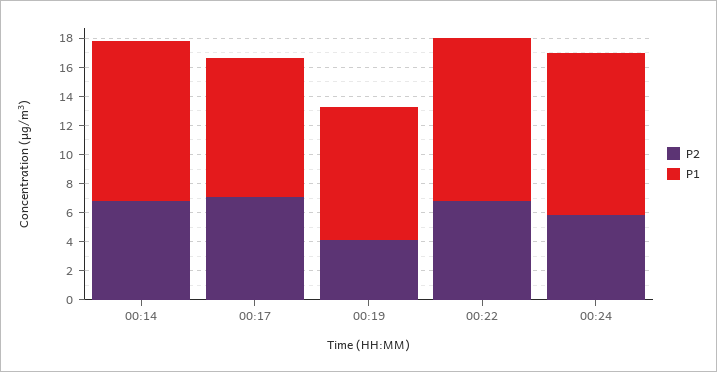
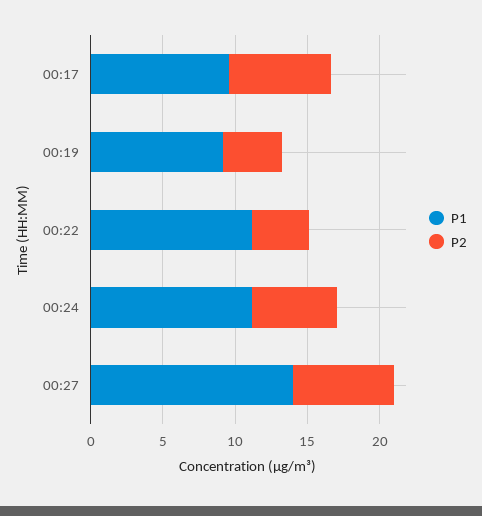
P2, 00:14: 7 -> none
P1, 00:14: 11 -> none
P2, 00:22: 7 -> 4
P1, 00:27: none -> 14
P2, 00:27: none -> 7

